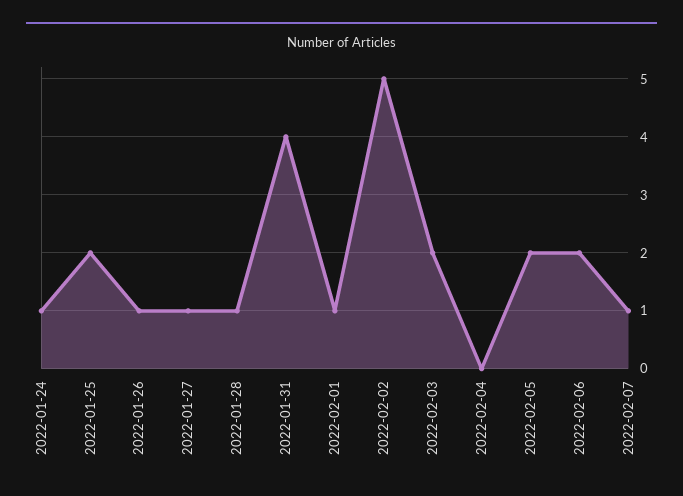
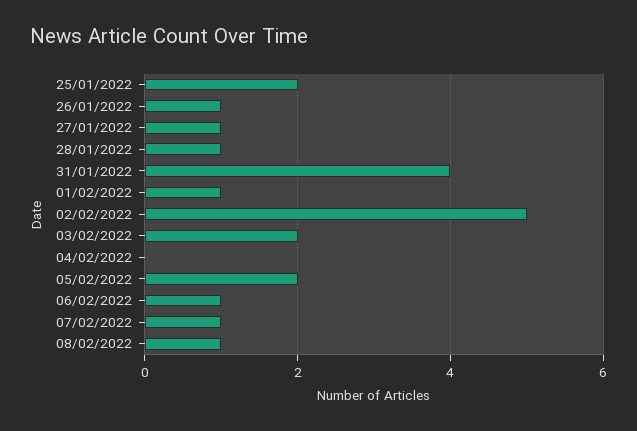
2022-01-24: 1 -> none
2022-02-06: 2 -> 1
08/02/2022: none -> 1

